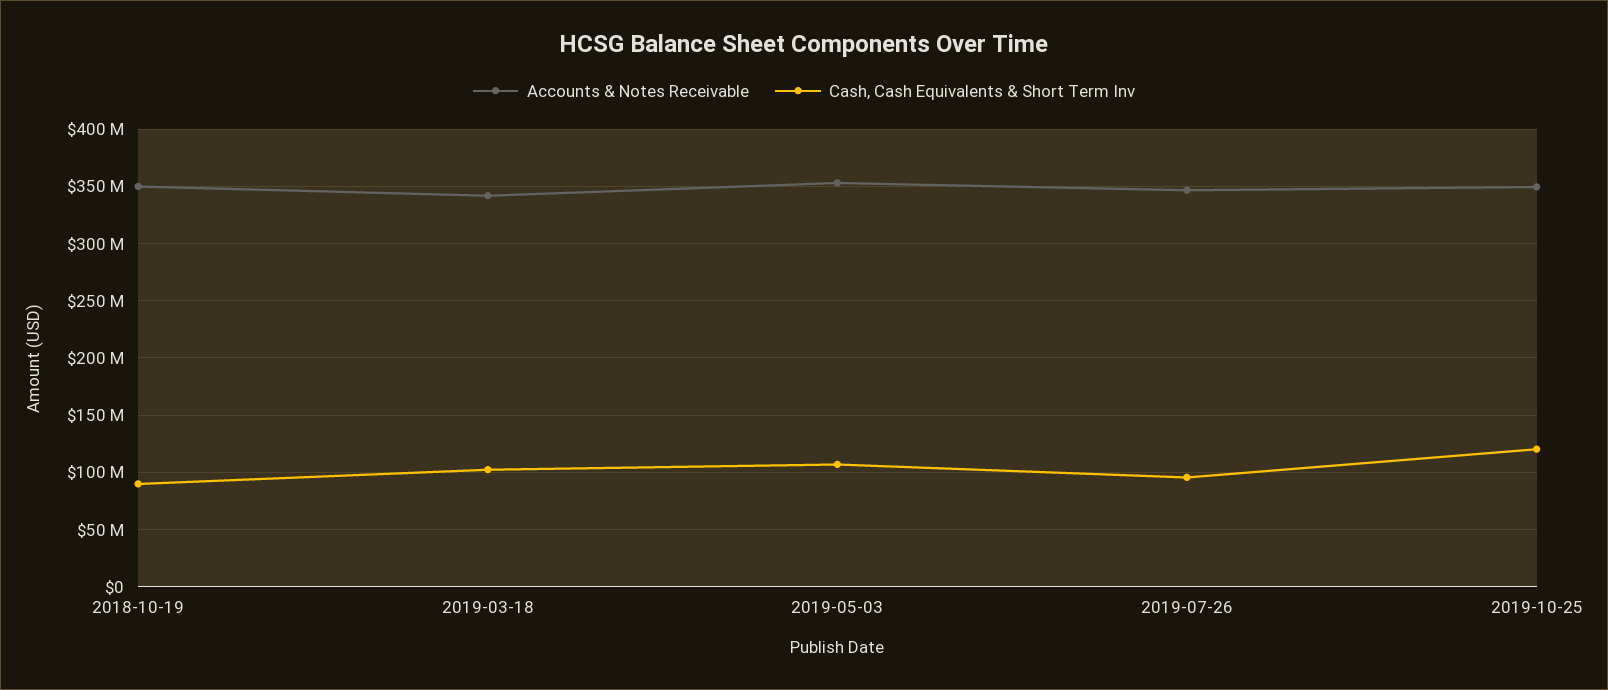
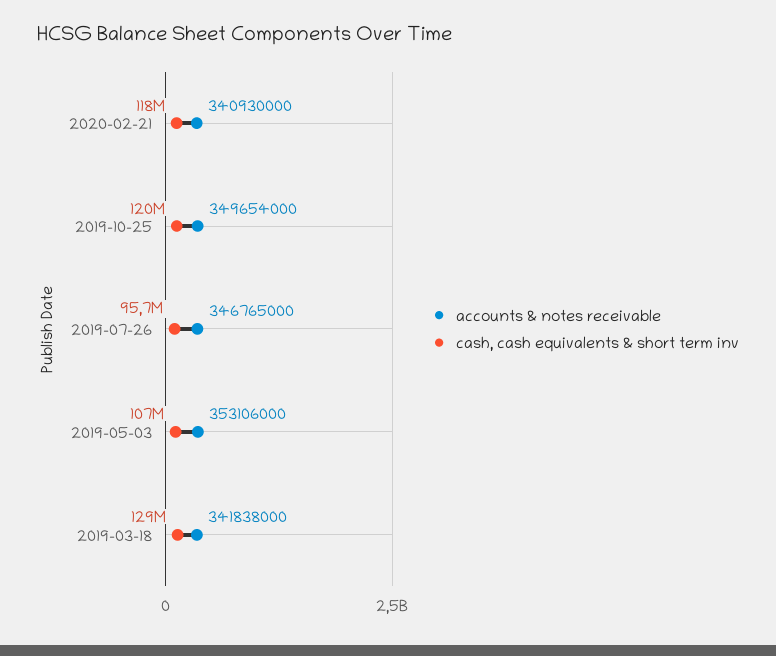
Accounts & Notes Receivable, 2018-10-19: 350000000 -> none
Cash, Cash Equivalents & Short Term Inv, 2018-10-19: 90000000 -> none
Cash, Cash Equivalents & Short Term Inv, 2019-03-18: 100000000 -> 129000000
Accounts & Notes Receivable, 2020-02-21: none -> 340930000
Cash, Cash Equivalents & Short Term Inv, 2020-02-21: none -> 118000000

